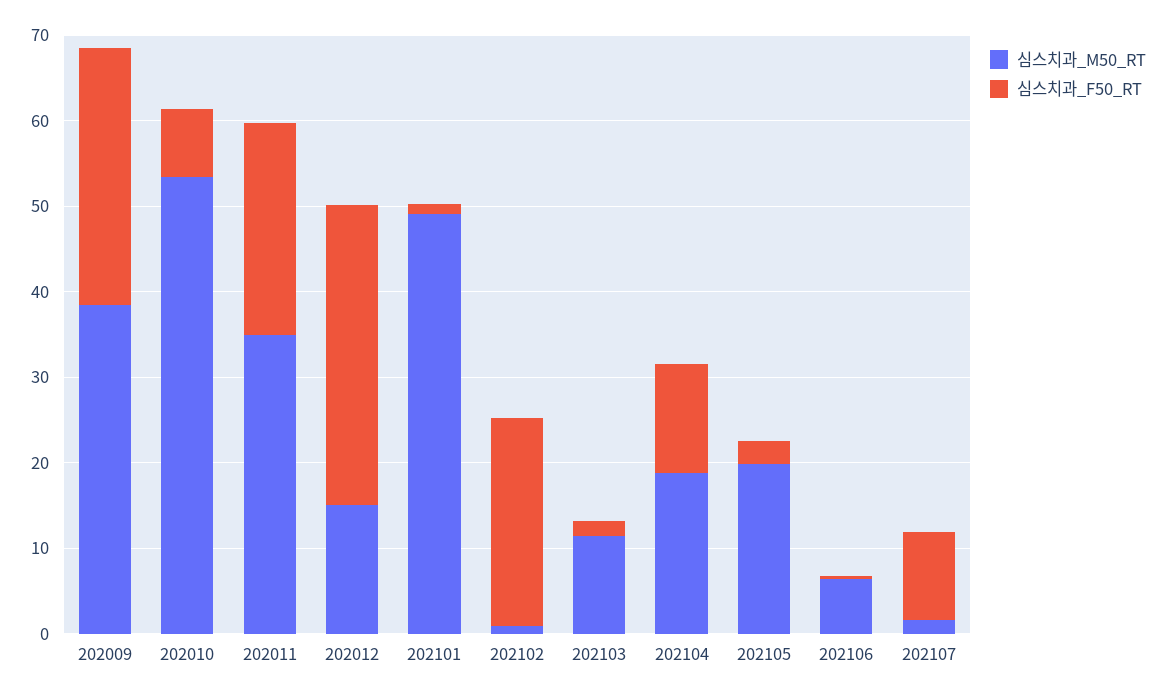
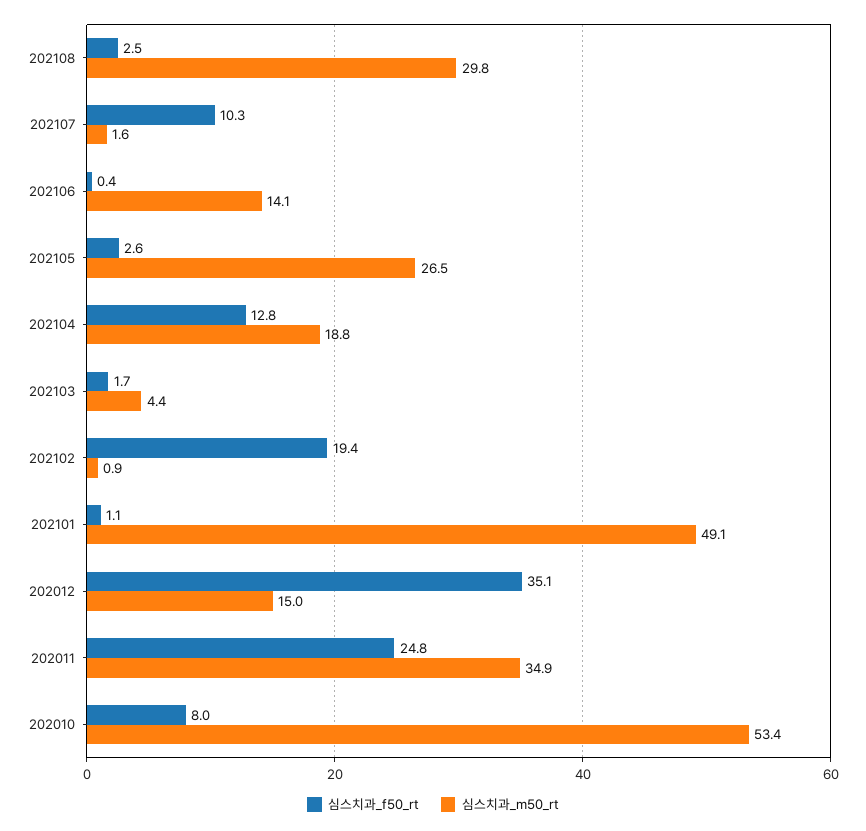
심스치과_M50_RT, 202009: 38 -> none
심스치과_F50_RT, 202009: 30 -> none
심스치과_F50_RT, 202102: 24 -> 19.4
심스치과_M50_RT, 202103: 12 -> 4.4
심스치과_M50_RT, 202105: 20 -> 26.5
심스치과_M50_RT, 202106: 6 -> 14.1
심스치과_F50_RT, 202108: none -> 2.5
심스치과_M50_RT, 202108: none -> 29.8

